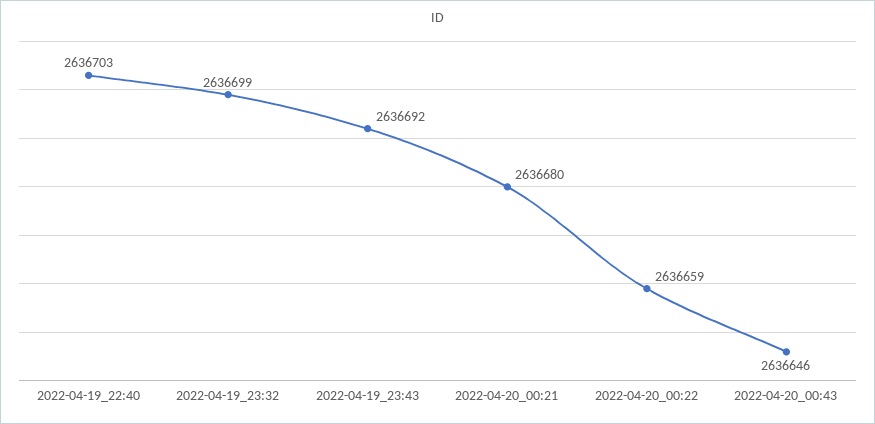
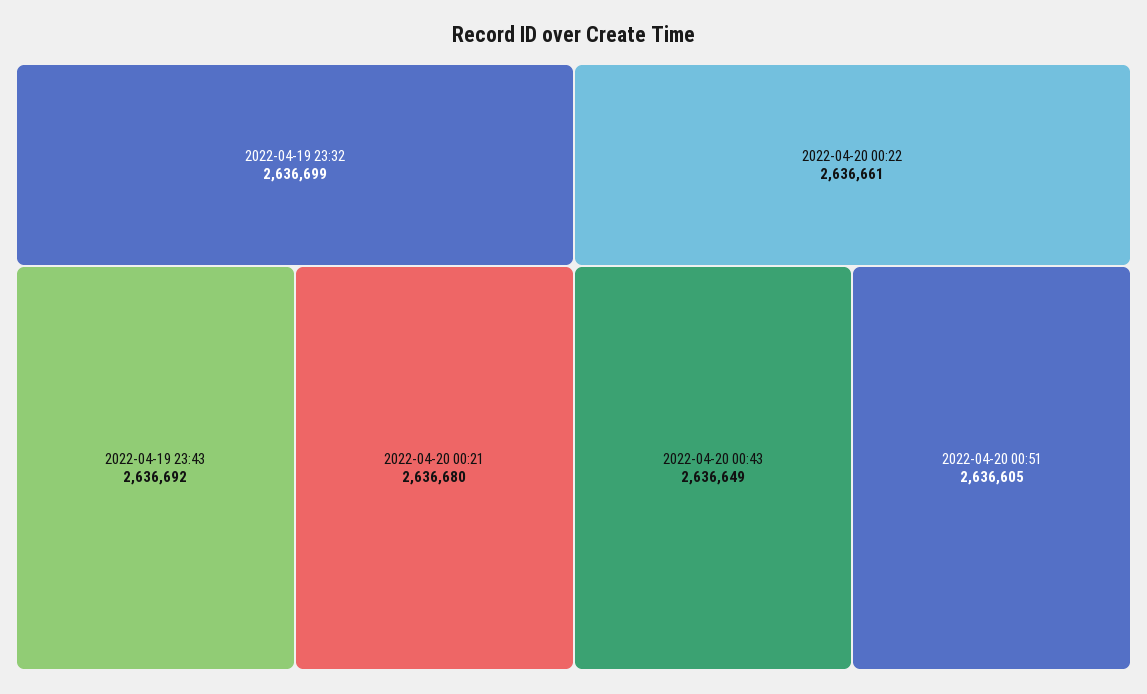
2022-04-19_22:40: 2636703 -> none
2022-04-20_00:22: 2636659 -> 2636661
2022-04-20_00:43: 2636646 -> 2636649
2022-04-20 00:51: none -> 2636605

